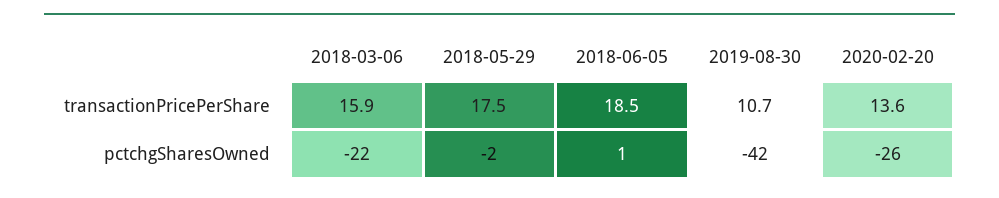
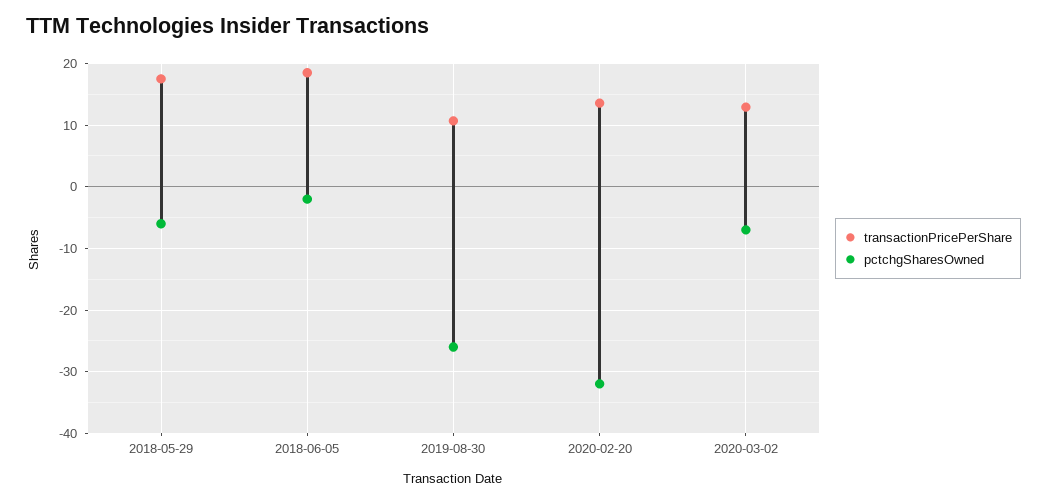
transactionPricePerShare, 2018-03-06: 15.9 -> none
pctchgSharesOwned, 2018-03-06: -22 -> none
pctchgSharesOwned, 2018-05-29: -2 -> -6
pctchgSharesOwned, 2018-06-05: 1 -> -2
pctchgSharesOwned, 2019-08-30: -42 -> -26
pctchgSharesOwned, 2020-02-20: -26 -> -32
transactionPricePerShare, 2020-03-02: none -> 13
pctchgSharesOwned, 2020-03-02: none -> -7

